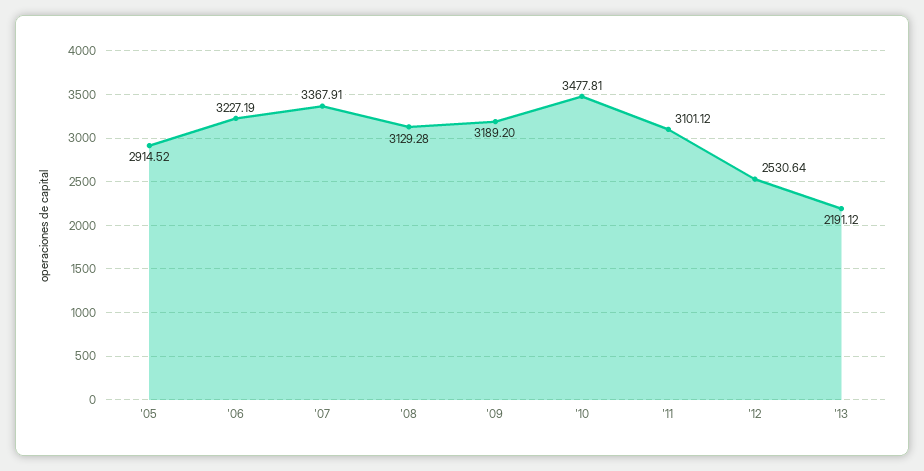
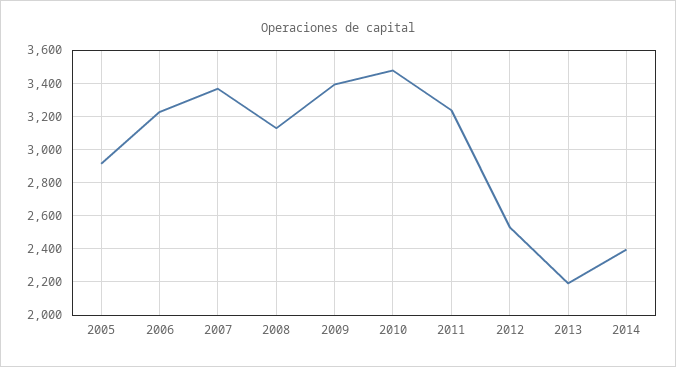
'09: 3189.2 -> 3400
'11: 3101.12 -> 3250
2014: none -> 2400

